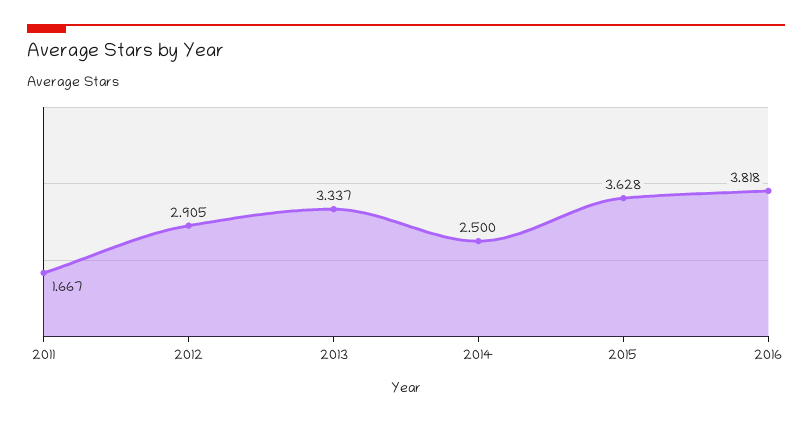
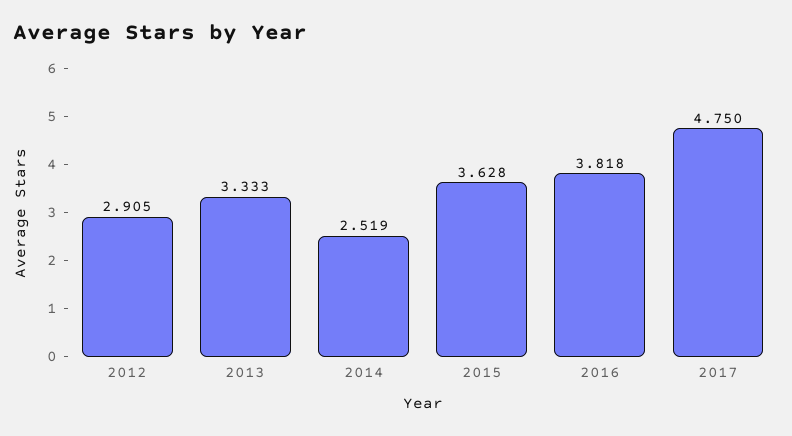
2011: 1.667 -> none
2013: 3.337 -> 3.333
2014: 2.5 -> 2.519
2017: none -> 4.75

